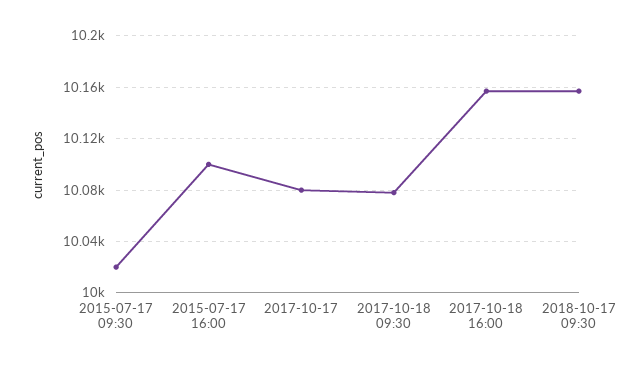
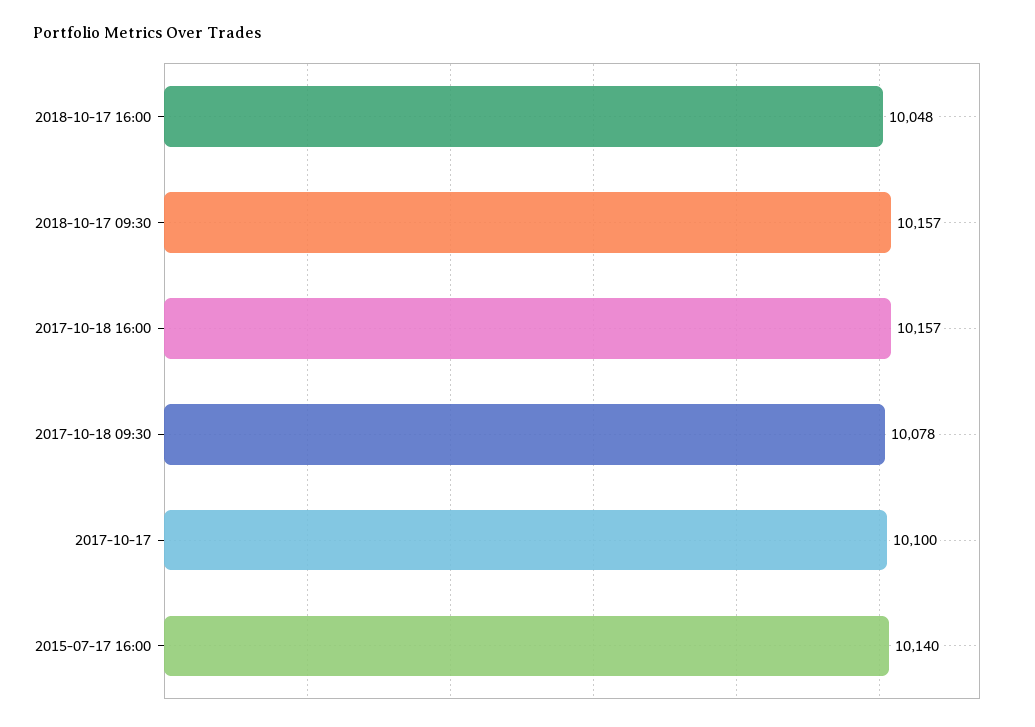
2015-07-17 09:30: 10020 -> none
2015-07-17 16:00: 10100 -> 10140
2017-10-17: 10080 -> 10100
2018-10-17 16:00: none -> 10048

